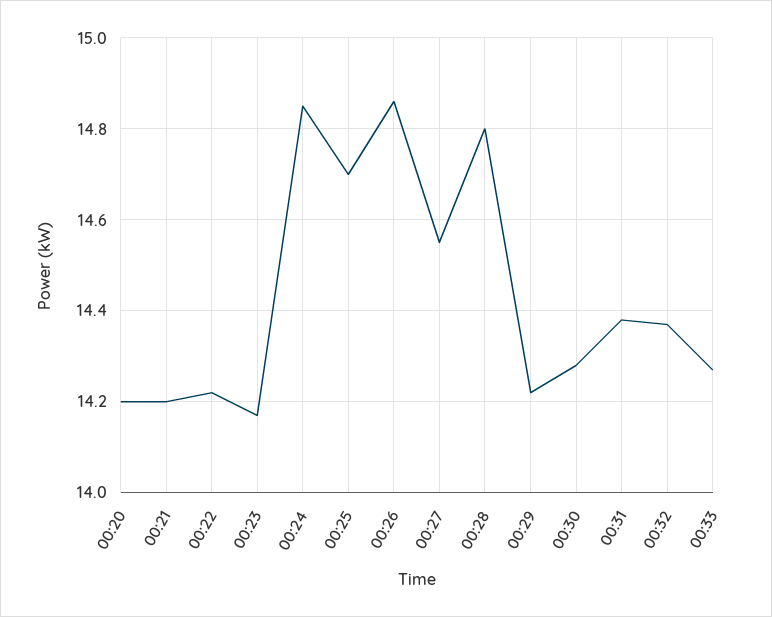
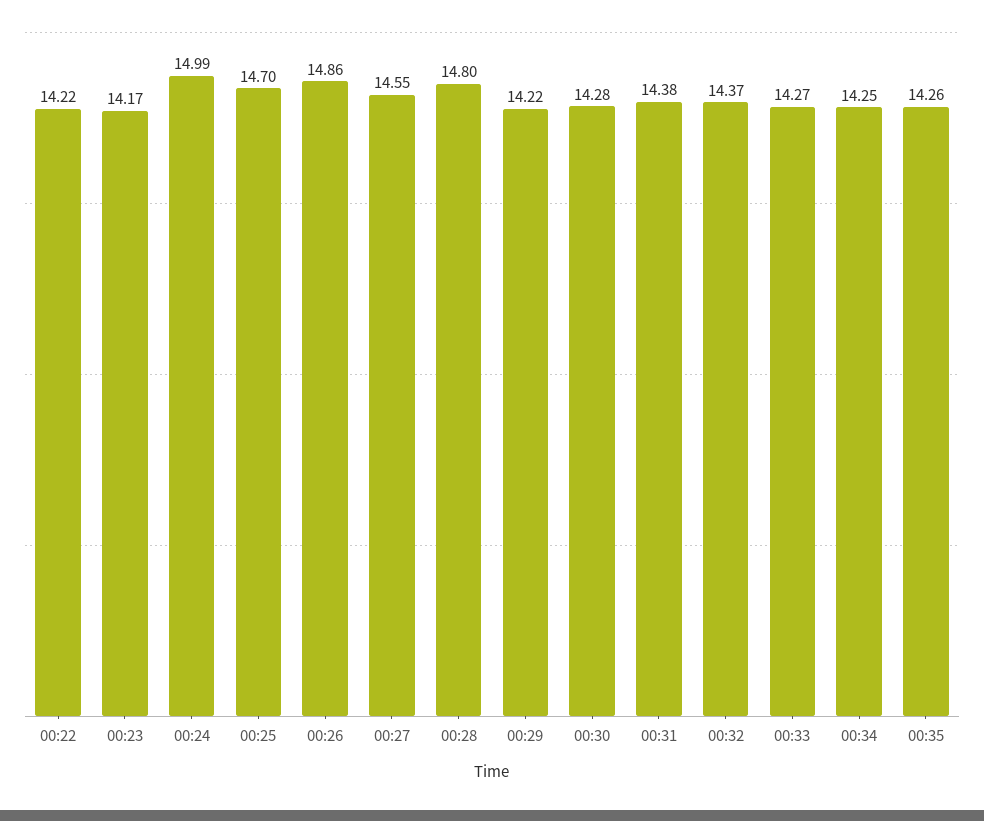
00:20: 14.2 -> none
00:21: 14.2 -> none
00:24: 14.85 -> 14.99
00:34: none -> 14.25
00:35: none -> 14.26

